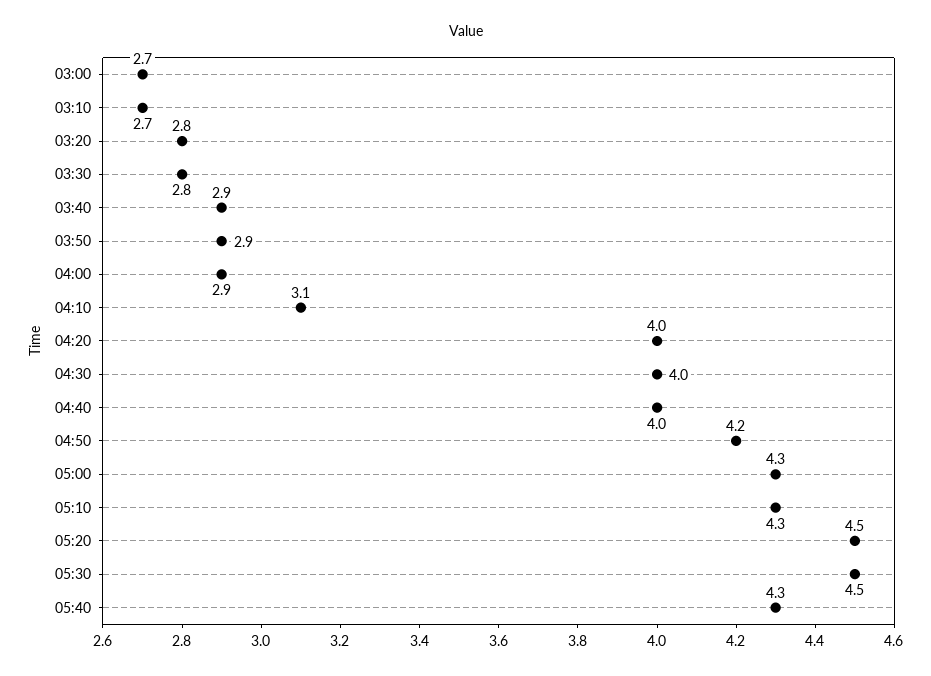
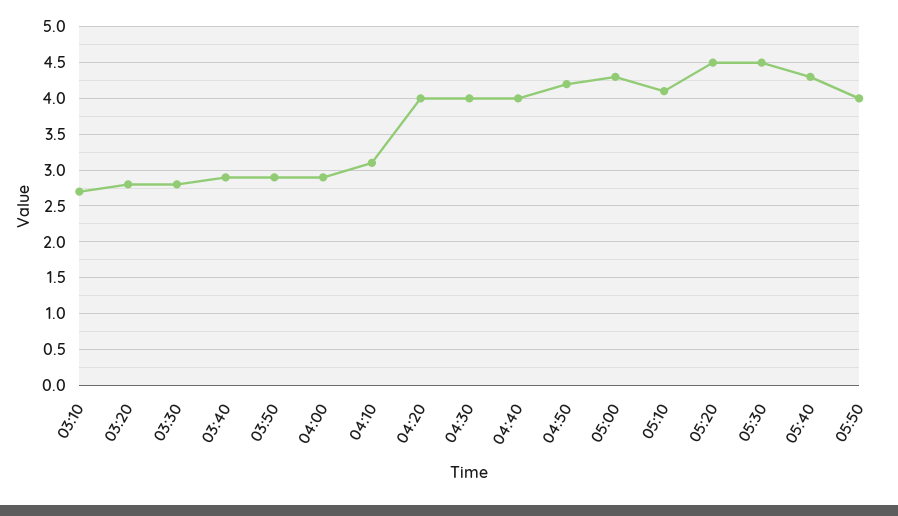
03:00: 2.7 -> none
05:10: 4.3 -> 4.1
05:50: none -> 4

